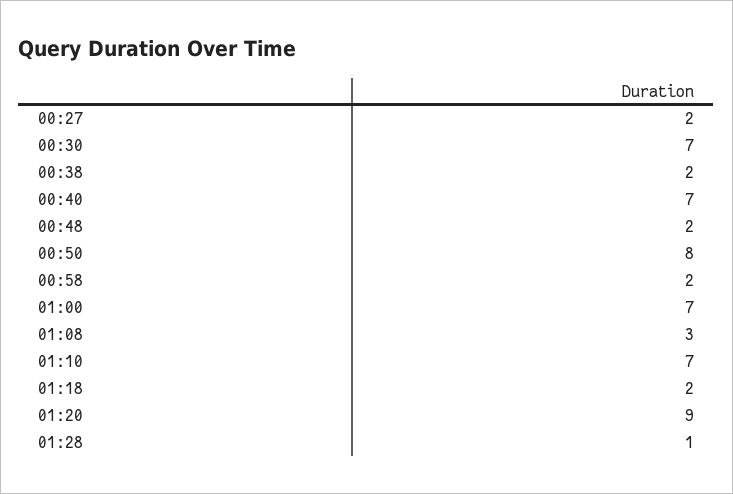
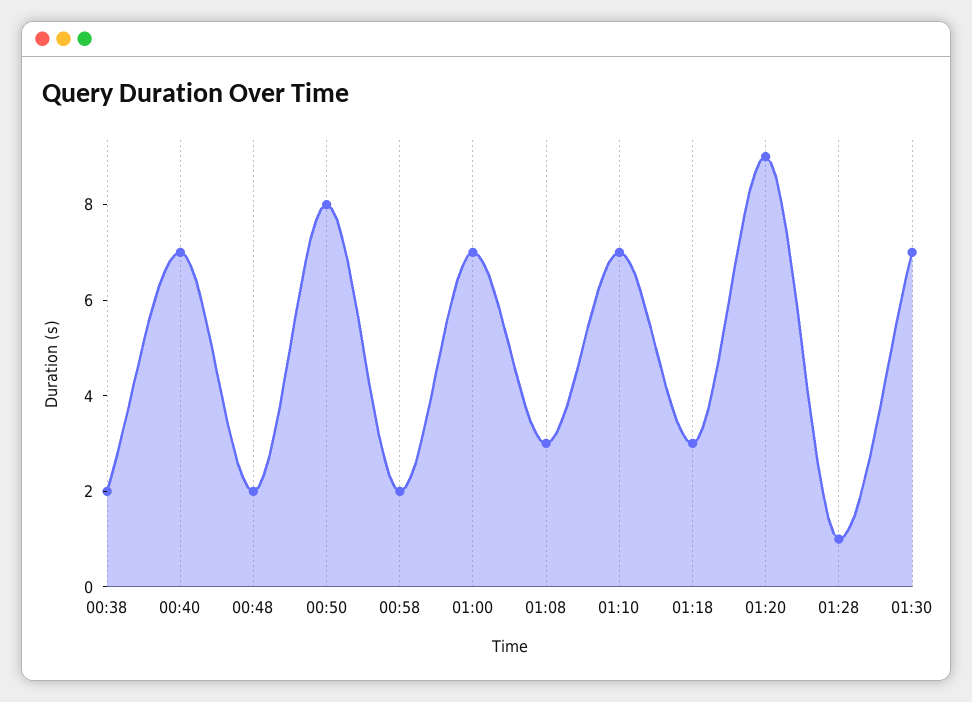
00:27: 2 -> none
00:30: 7 -> none
01:18: 2 -> 3
01:30: none -> 7

